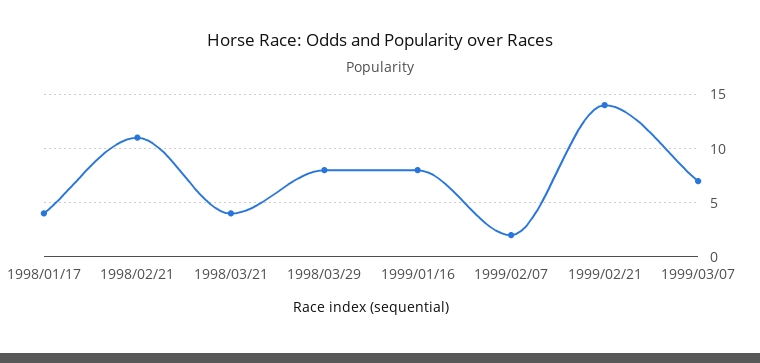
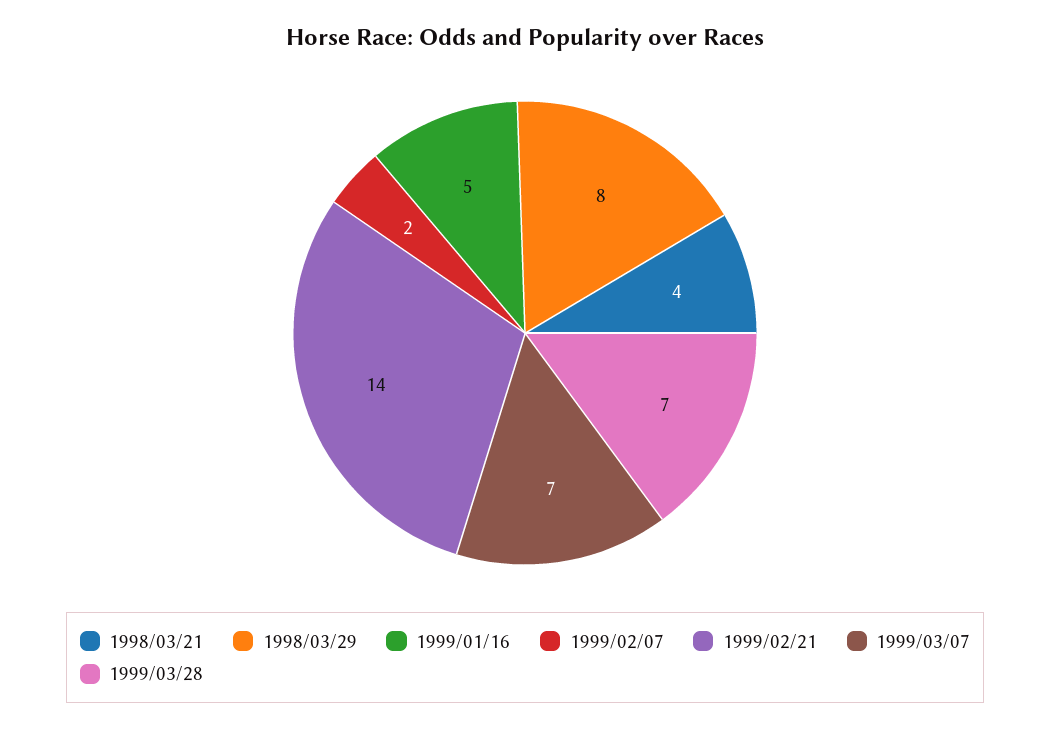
1998/01/17: 4 -> none
1998/02/21: 11 -> none
1999/01/16: 8 -> 5
1999/03/28: none -> 7

